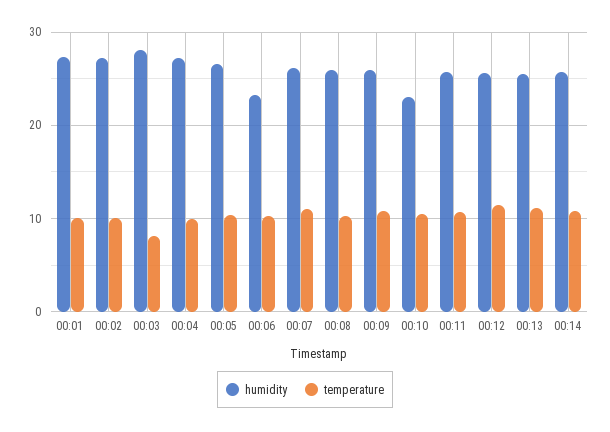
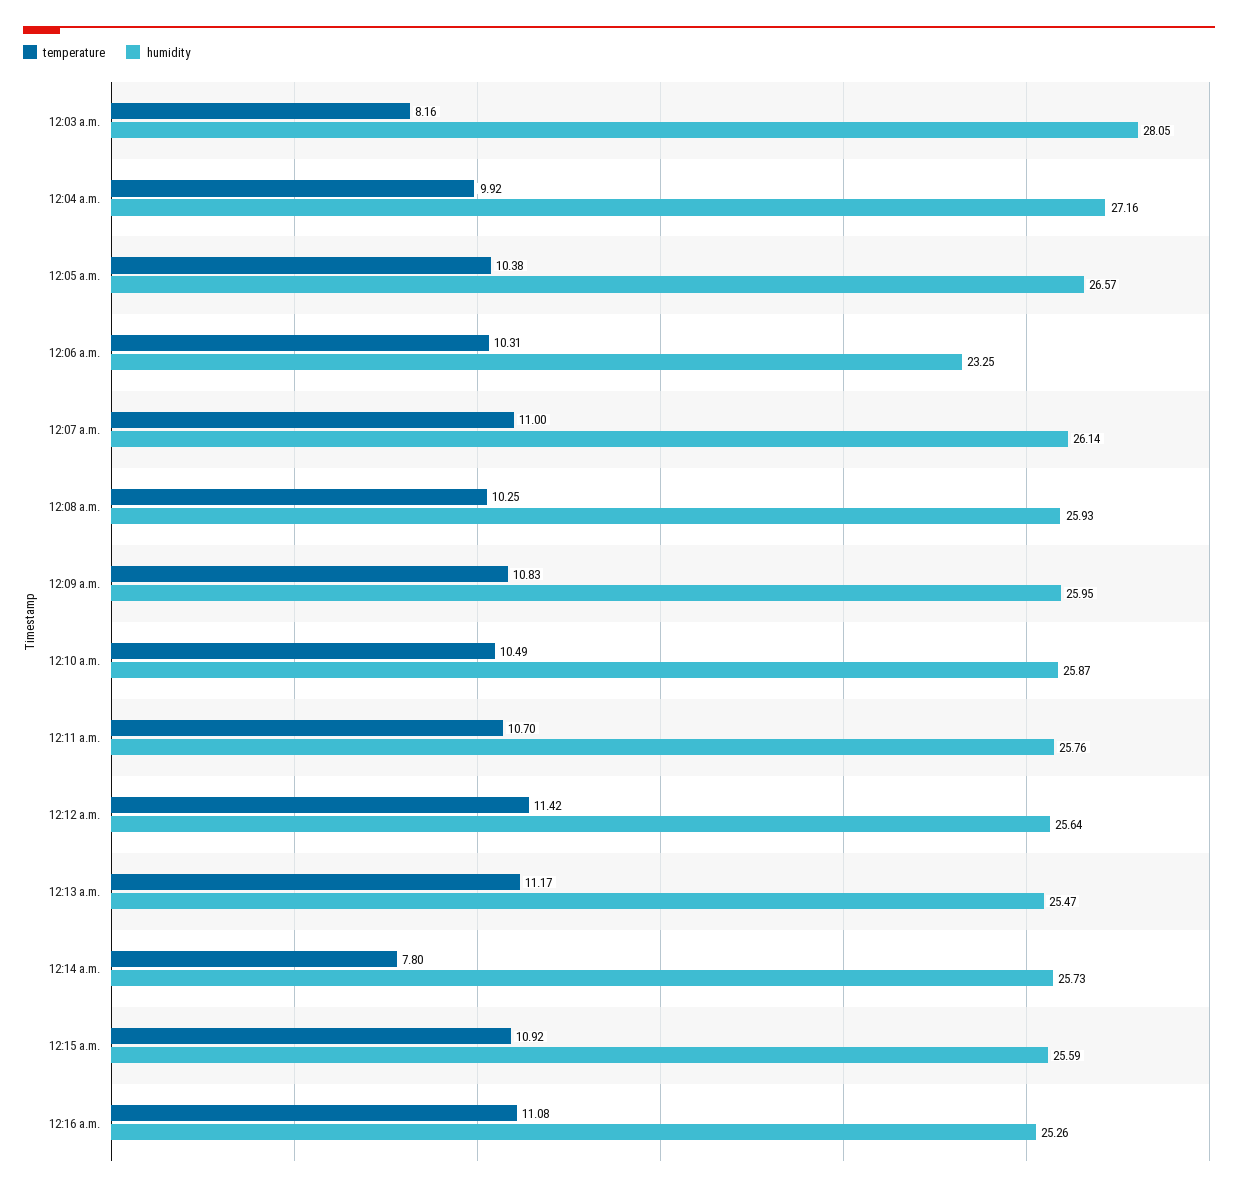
humidity, 00:01: 27 -> none
temperature, 00:01: 10 -> none
humidity, 00:02: 27 -> none
temperature, 00:02: 10 -> none
humidity, 00:10: 23 -> 25.87
temperature, 00:14: 11 -> 7.8
temperature, 12:15 a.m.: none -> 10.92
humidity, 12:15 a.m.: none -> 25.59
temperature, 12:16 a.m.: none -> 11.08
humidity, 12:16 a.m.: none -> 25.26

